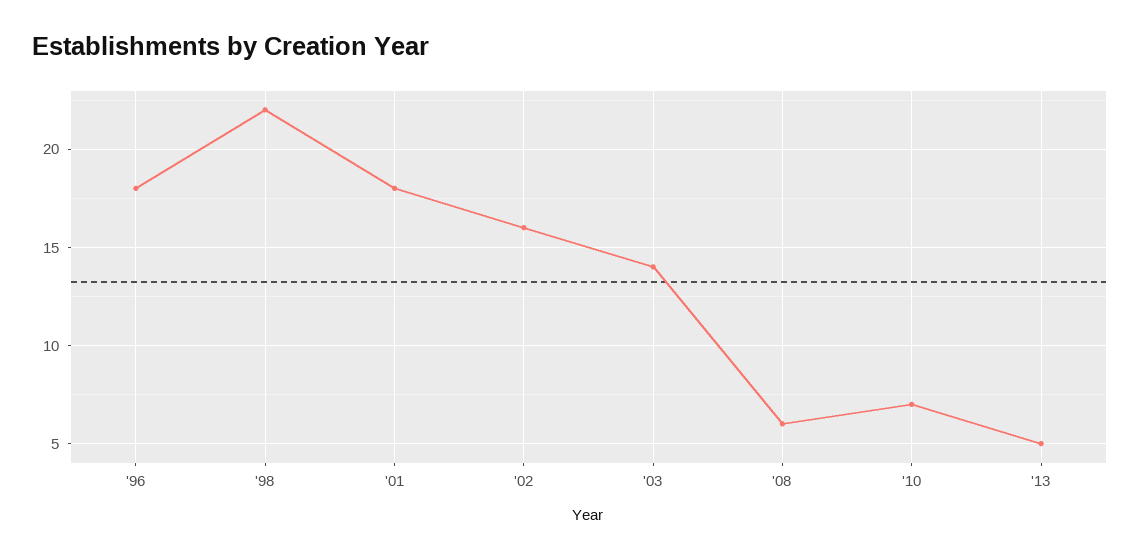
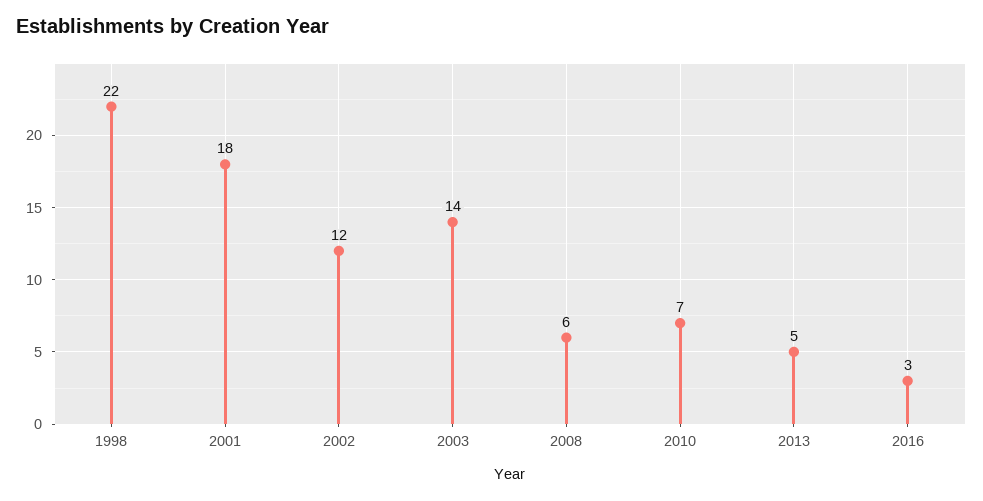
'96: 18 -> none
'02: 16 -> 12
2016: none -> 3

